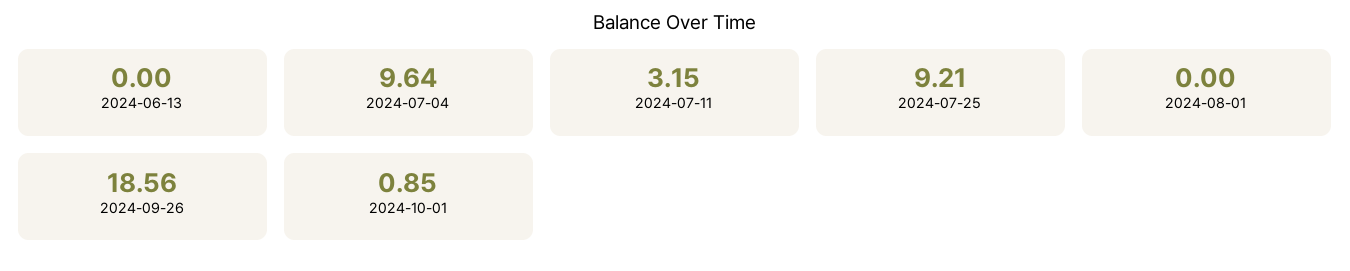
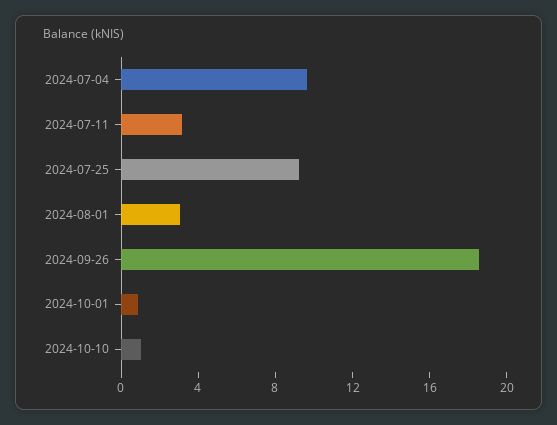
2024-06-13: 0 -> none
2024-08-01: 0 -> 3
2024-10-10: none -> 1

